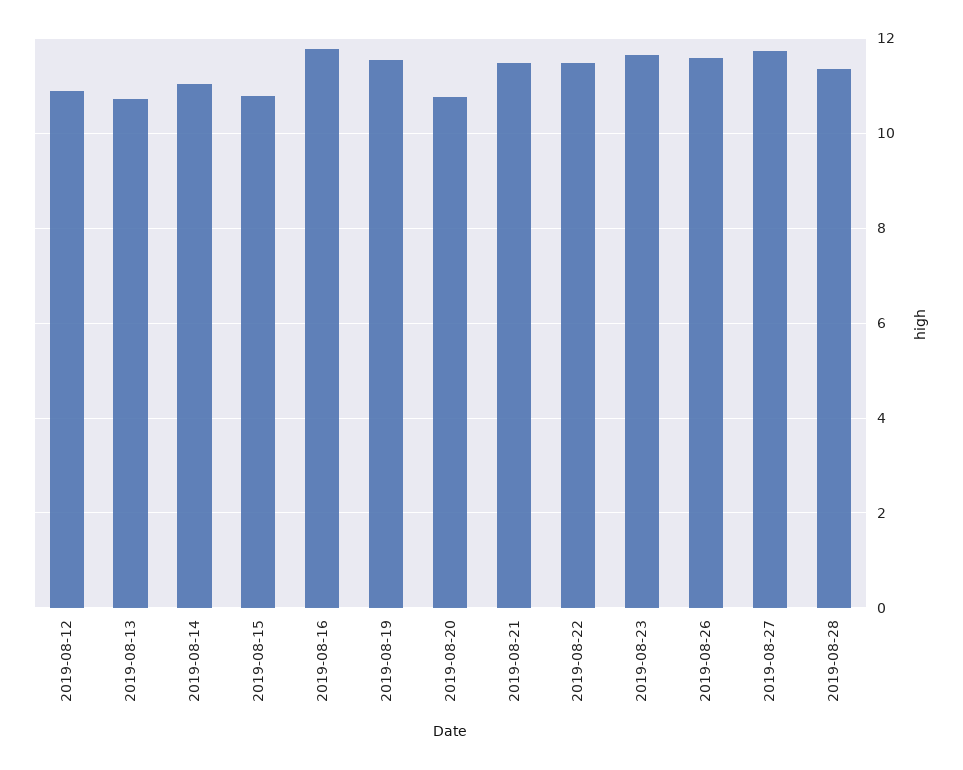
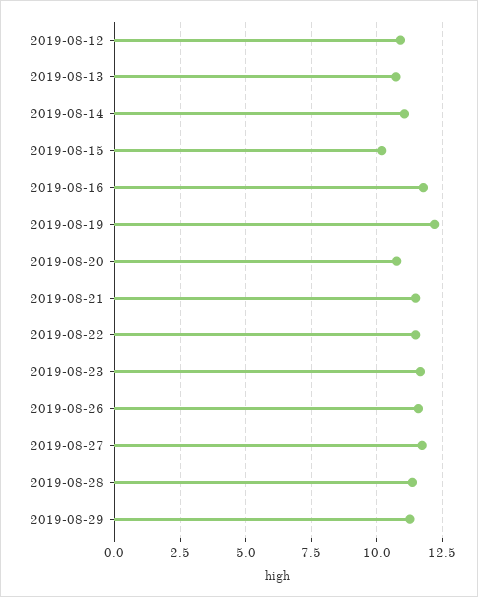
2019-08-15: 10.8 -> 10.25
2019-08-19: 11.6 -> 12.25
2019-08-29: none -> 11.25

